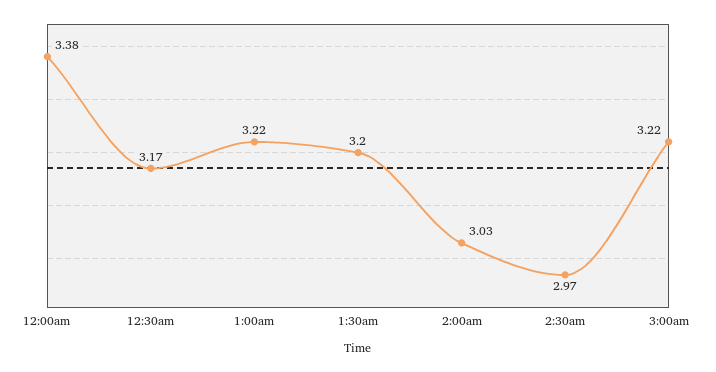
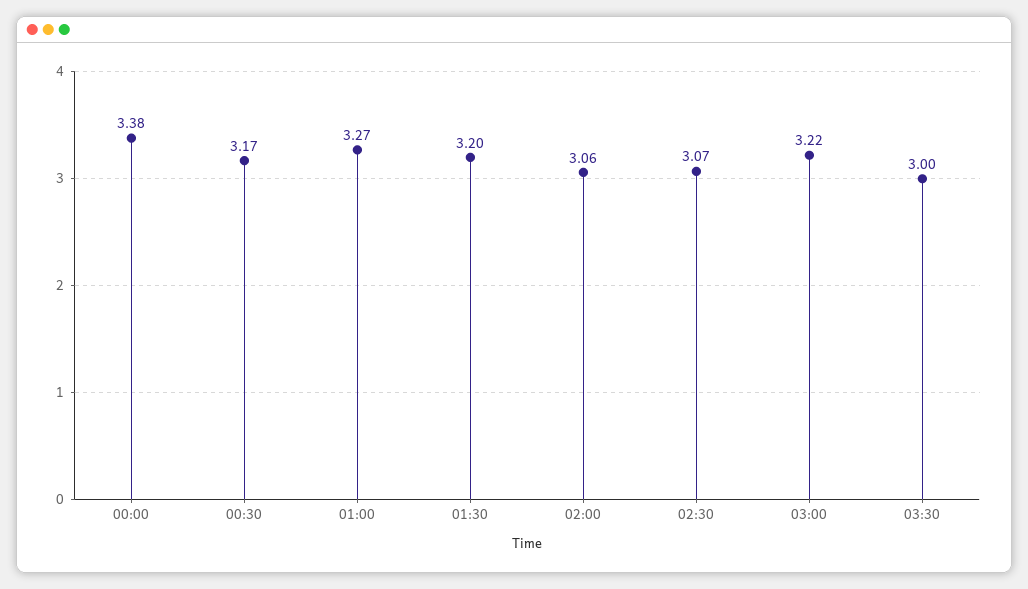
1:00am: 3.22 -> 3.27
2:00am: 3.03 -> 3.06
2:30am: 2.97 -> 3.07
03:30: none -> 3

